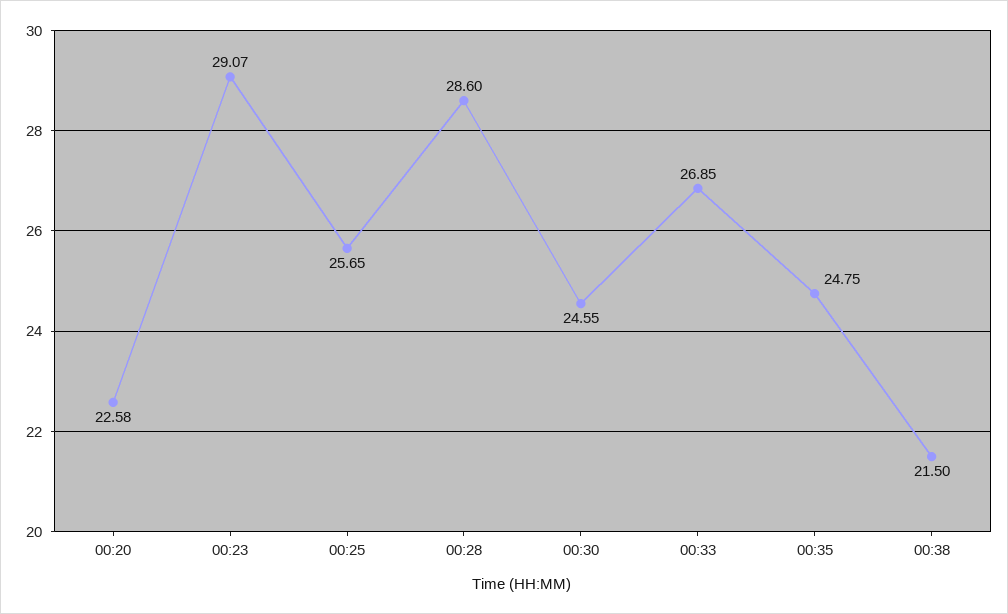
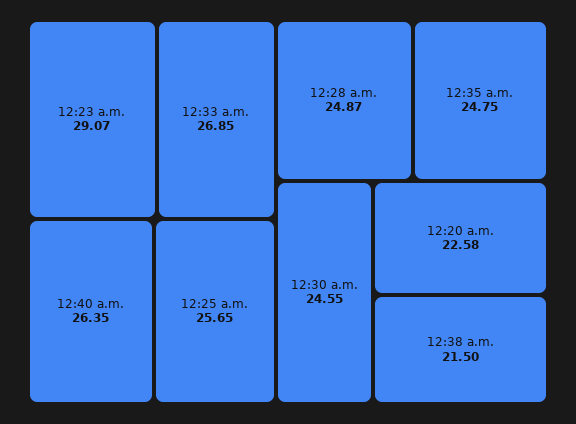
00:28: 28.6 -> 24.87
12:40 a.m.: none -> 26.35

